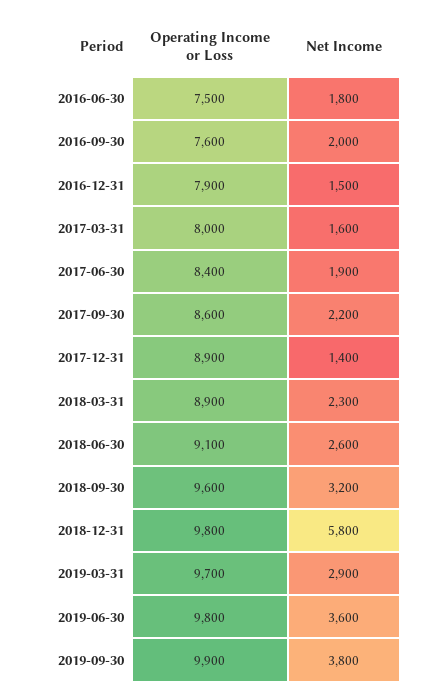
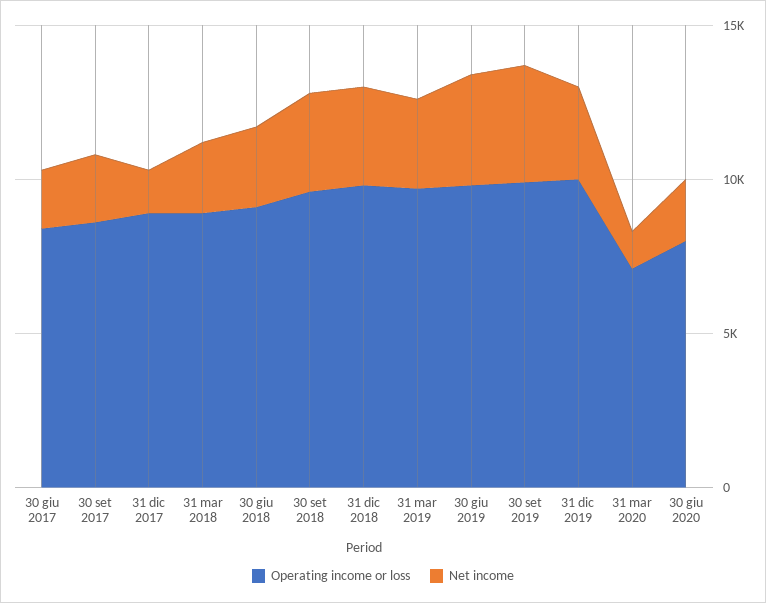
Operating Income or Loss, 2016-06-30: 7500 -> none
Net Income, 2016-06-30: 1800 -> none
Operating Income or Loss, 2016-09-30: 7600 -> none
Net Income, 2016-09-30: 2000 -> none
Operating Income or Loss, 2016-12-31: 7900 -> none
Net Income, 2016-12-31: 1500 -> none
Operating Income or Loss, 2017-03-31: 8000 -> none
Net Income, 2017-03-31: 1600 -> none
Net Income, 2018-12-31: 5800 -> 3000
Operating Income or Loss, 31 dic 2019: none -> 10000
Net Income, 31 dic 2019: none -> 3000
Operating Income or Loss, 31 mar 2020: none -> 7000
Net Income, 31 mar 2020: none -> 1000
Operating Income or Loss, 30 giu 2020: none -> 8000
Net Income, 30 giu 2020: none -> 2000

